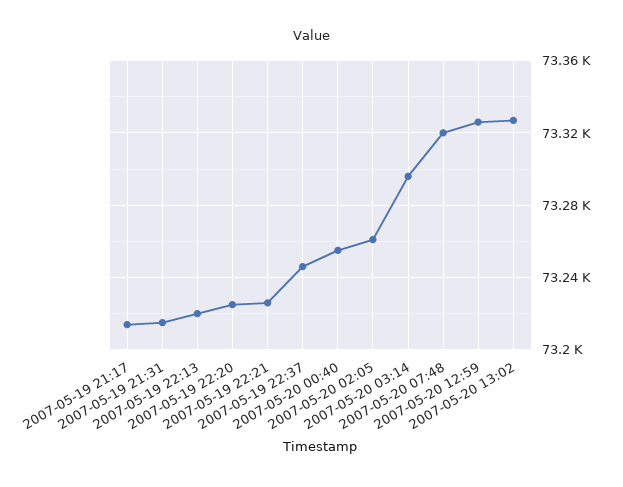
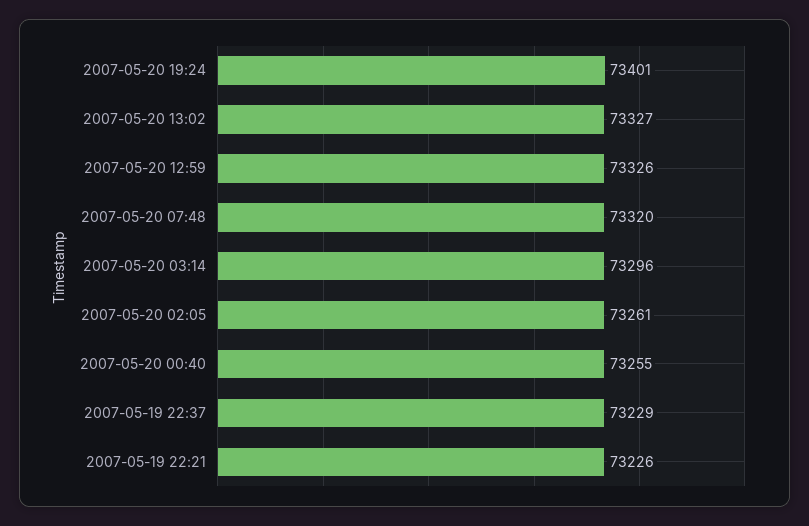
2007-05-19 21:17: 73215 -> none
2007-05-19 21:31: 73215 -> none
2007-05-19 22:13: 73220 -> none
2007-05-19 22:20: 73225 -> none
2007-05-19 22:37: 73245 -> 73229
2007-05-20 19:24: none -> 73401

